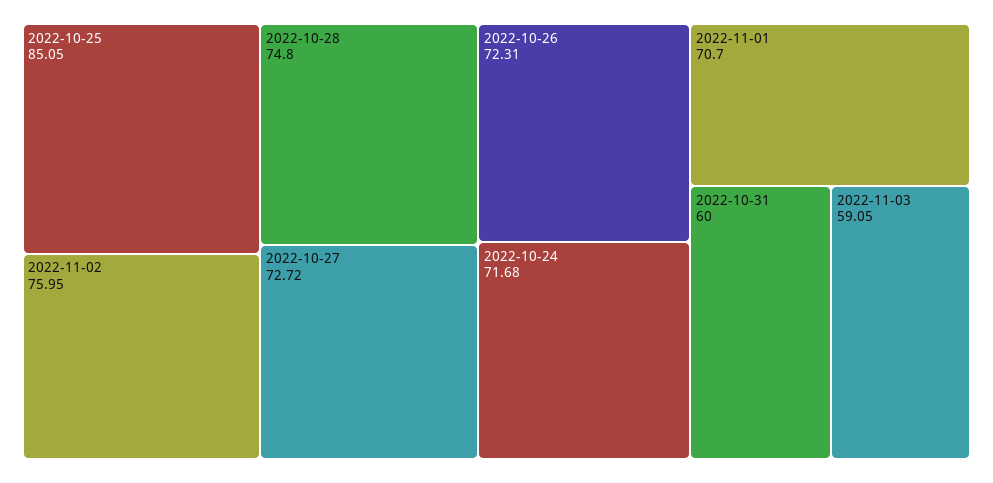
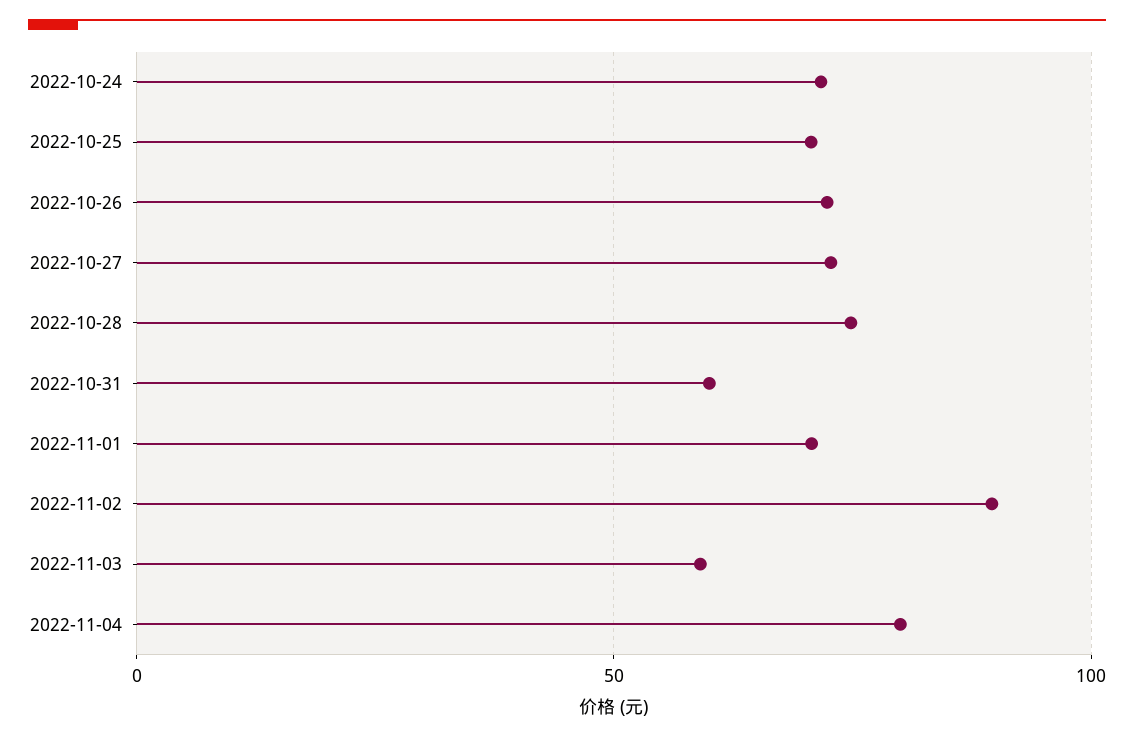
2022-10-25: 85.05 -> 70
2022-11-02: 75.95 -> 90
2022-11-04: none -> 80

